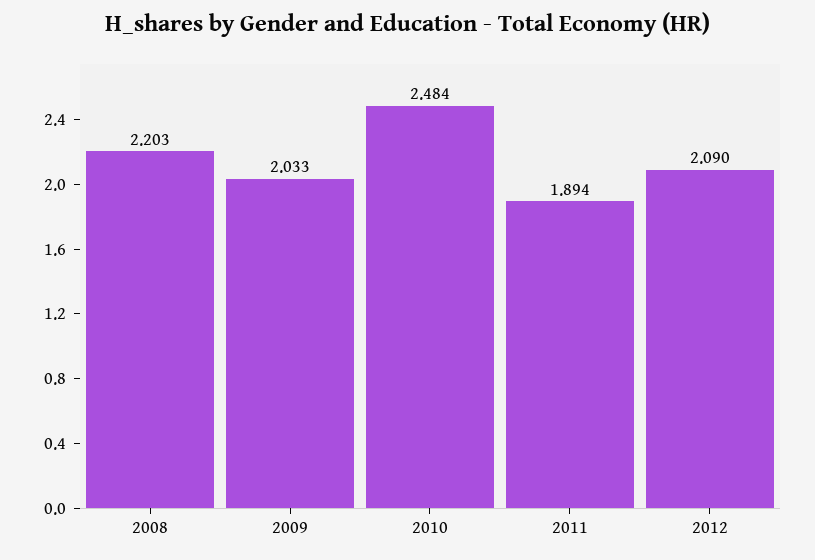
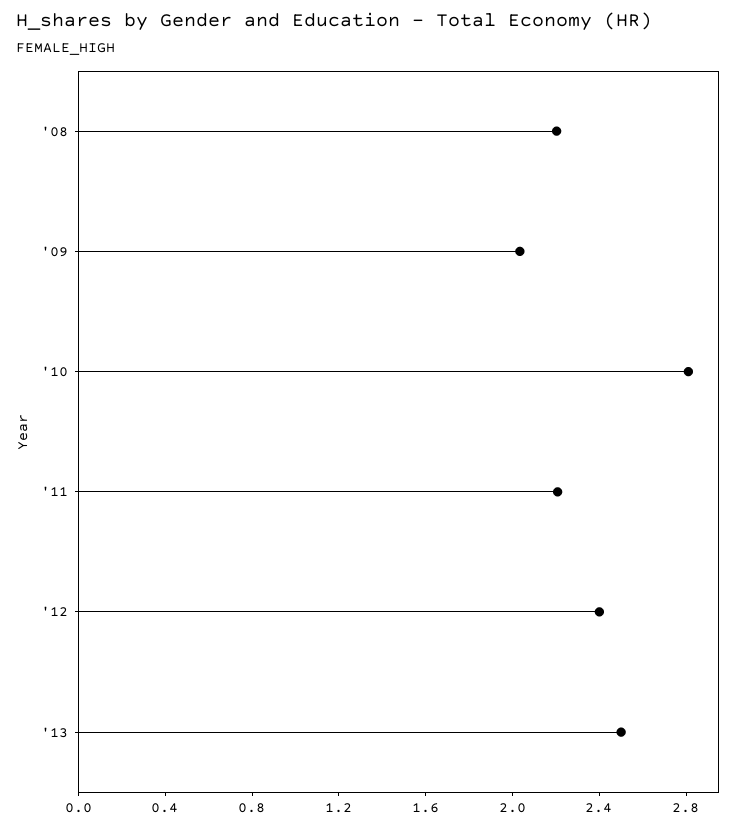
2010: 2.484 -> 2.8
2011: 1.894 -> 2.2
2012: 2.09 -> 2.4
'13: none -> 2.5

